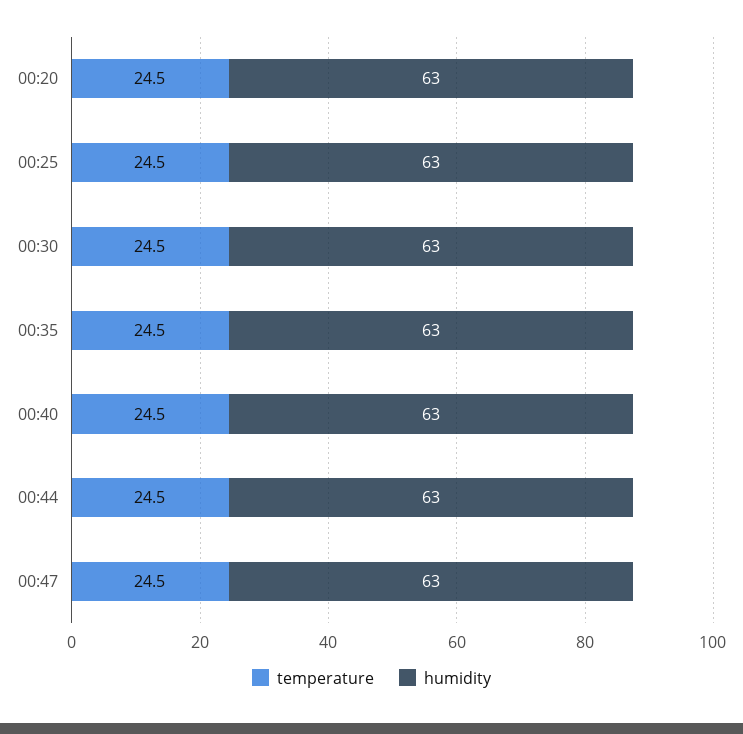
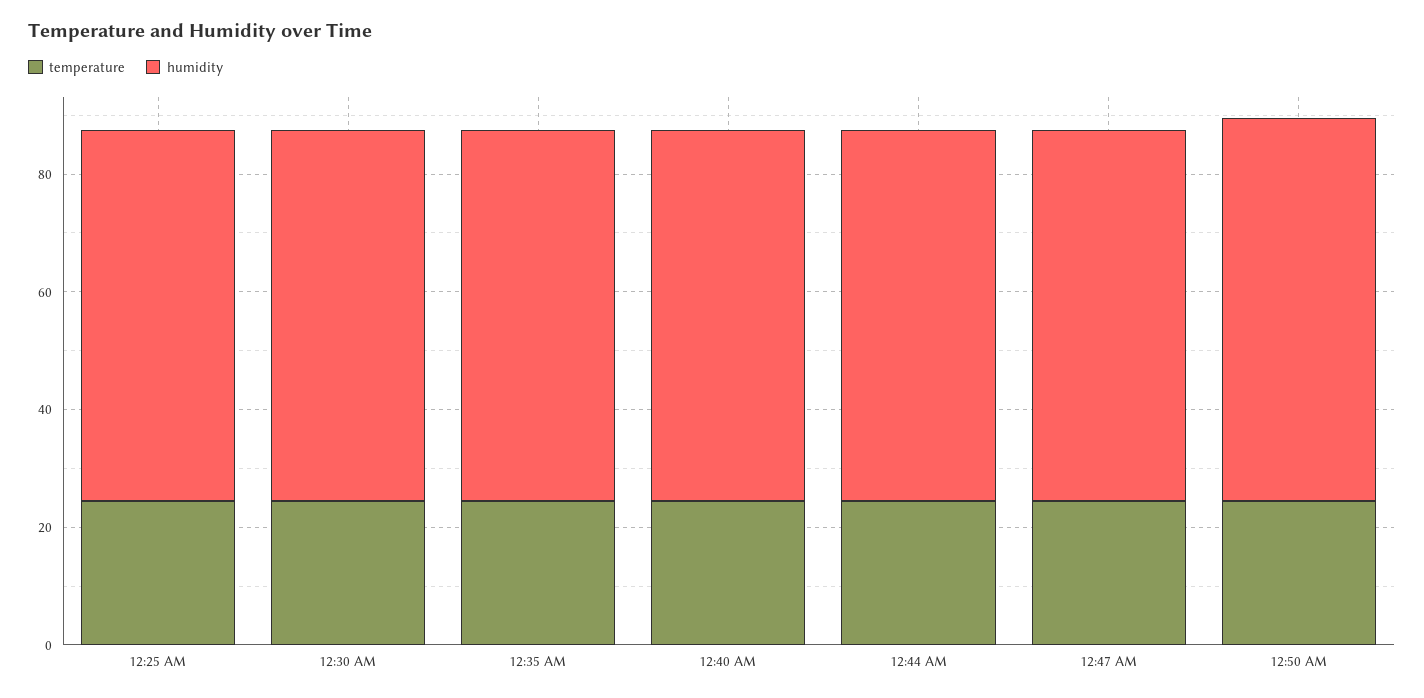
temperature, 00:20: 24.5 -> none
humidity, 00:20: 63 -> none
temperature, 12:50 AM: none -> 25
humidity, 12:50 AM: none -> 65

